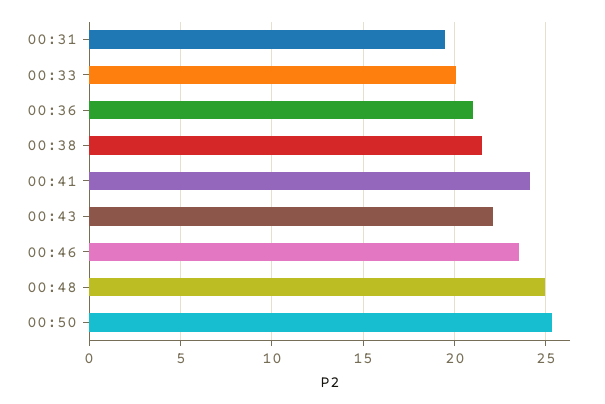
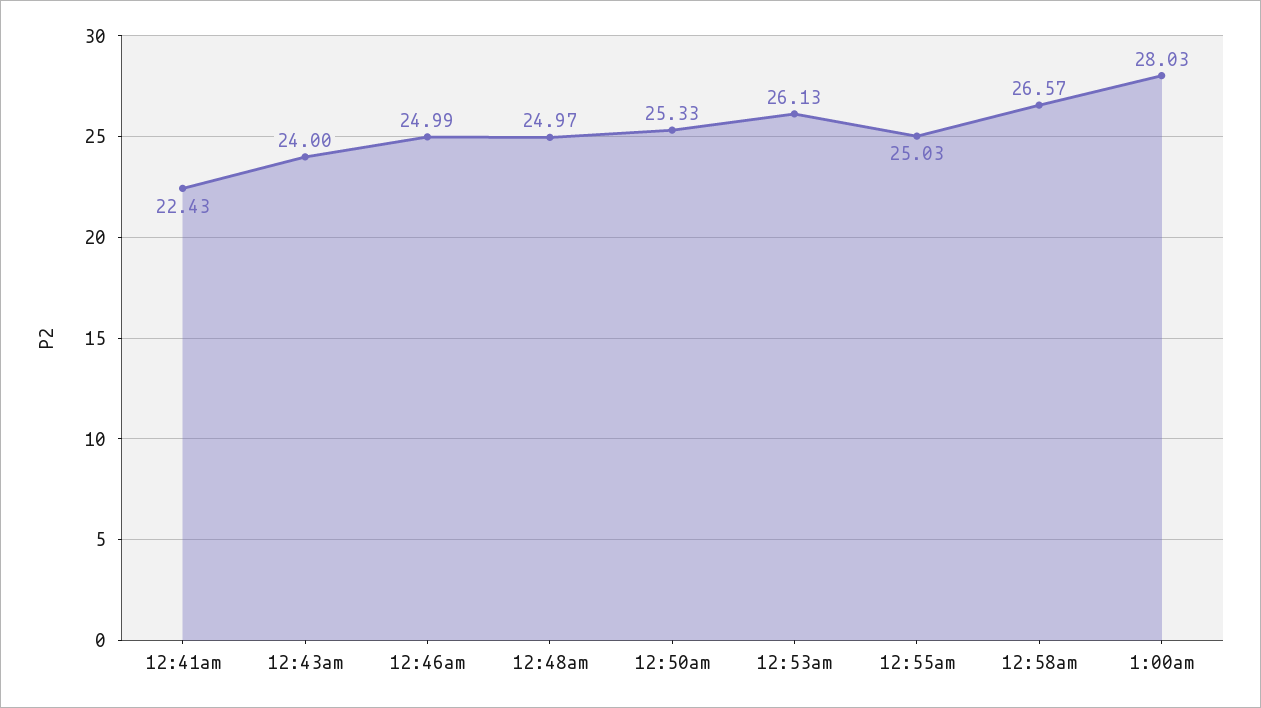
00:31: 19.5 -> none
00:33: 20 -> none
00:36: 21 -> none
00:38: 21.5 -> none
00:41: 24 -> 22.43
00:43: 22 -> 24
00:46: 23.5 -> 24.99
12:53am: none -> 26.13
12:55am: none -> 25.03
12:58am: none -> 26.57
1:00am: none -> 28.03

